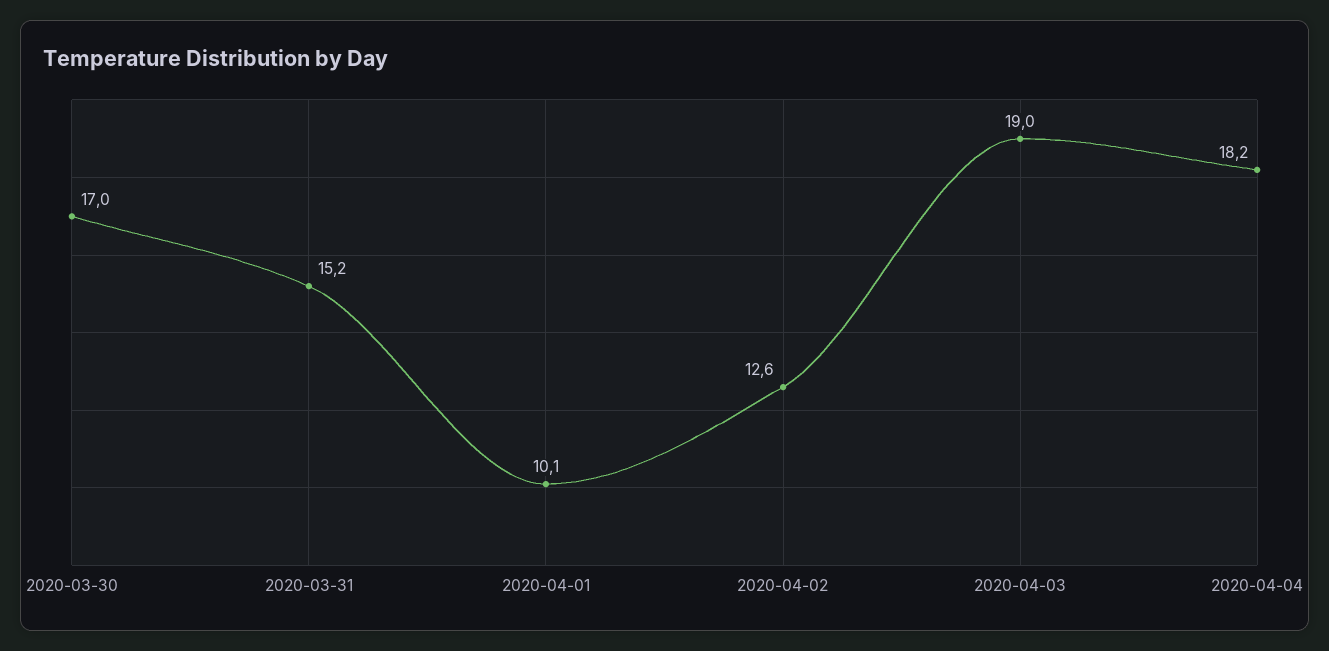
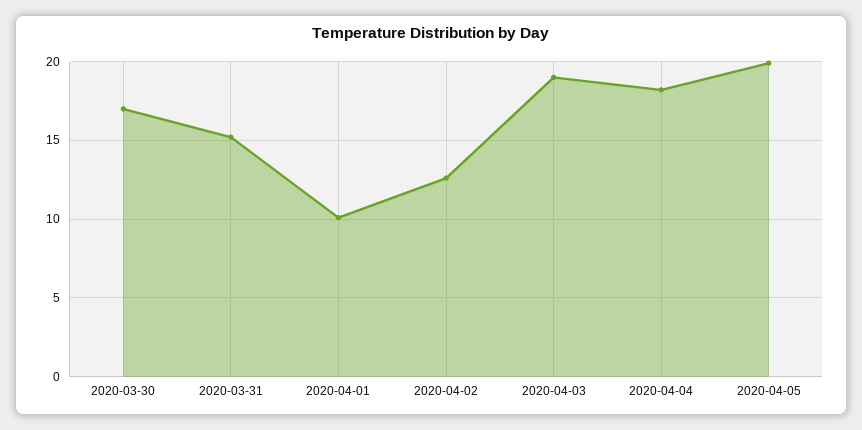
2020-04-05: none -> 20

